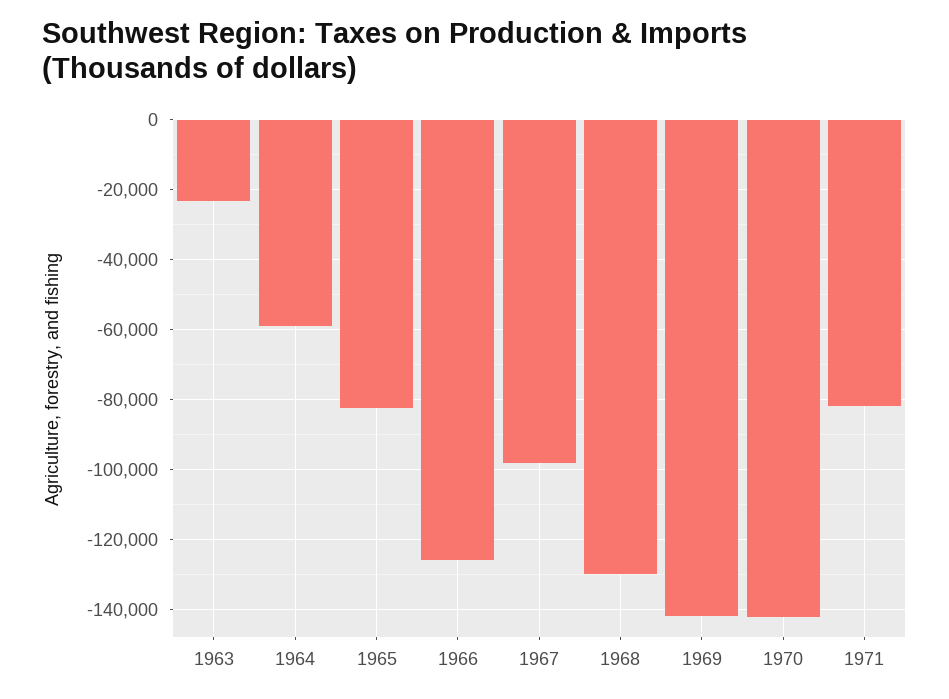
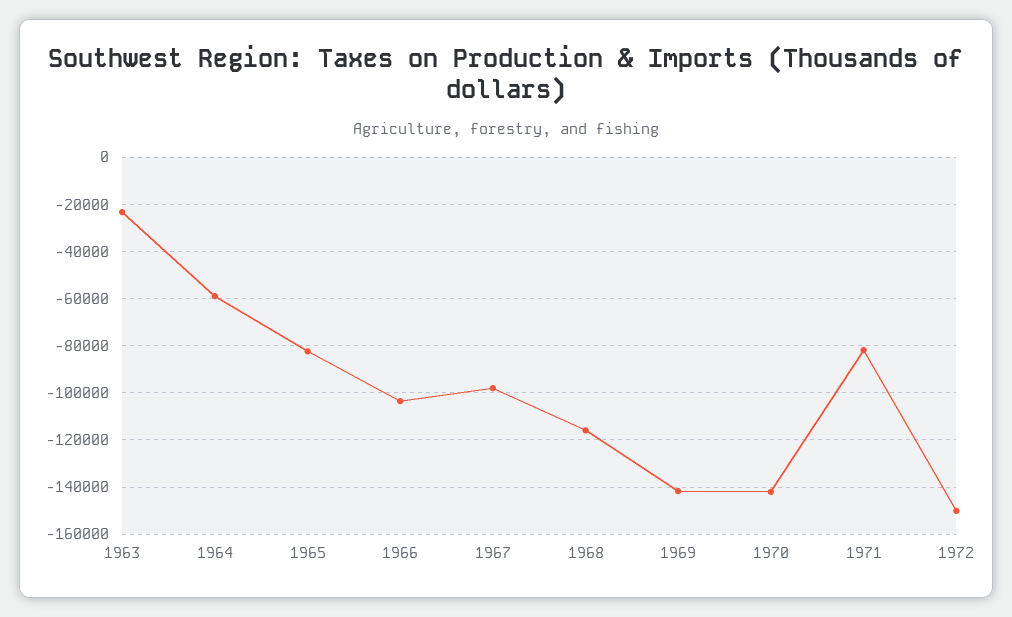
1966: -126000 -> -105000
1968: -130000 -> -115000
1972: none -> -150000

